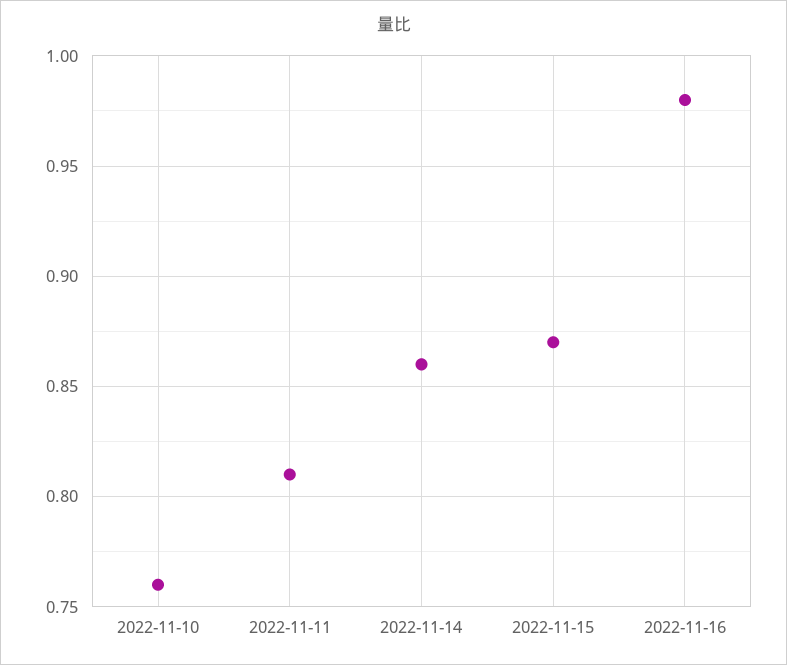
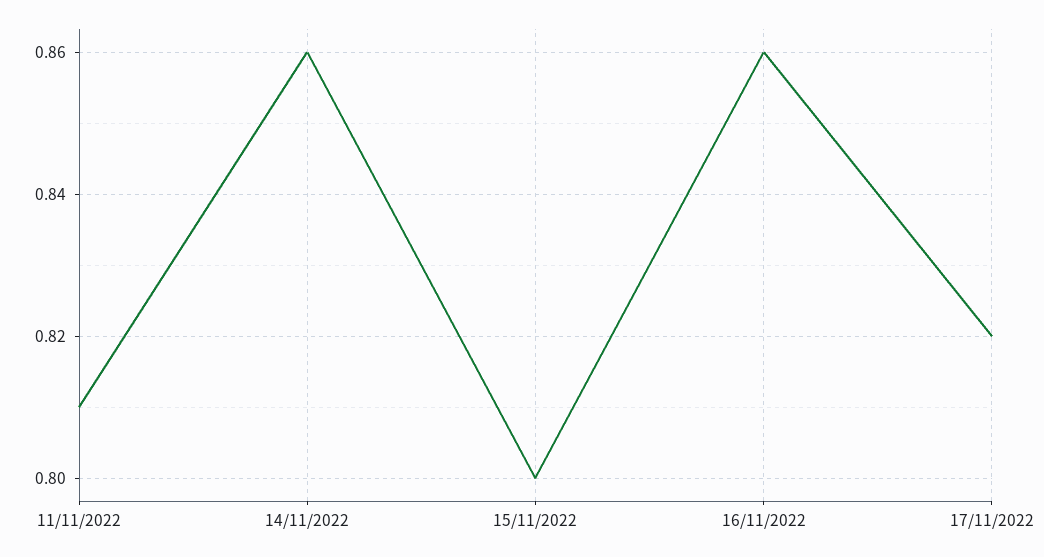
2022-11-10: 0.76 -> none
2022-11-15: 0.87 -> 0.8
2022-11-16: 0.98 -> 0.86
17/11/2022: none -> 0.82

